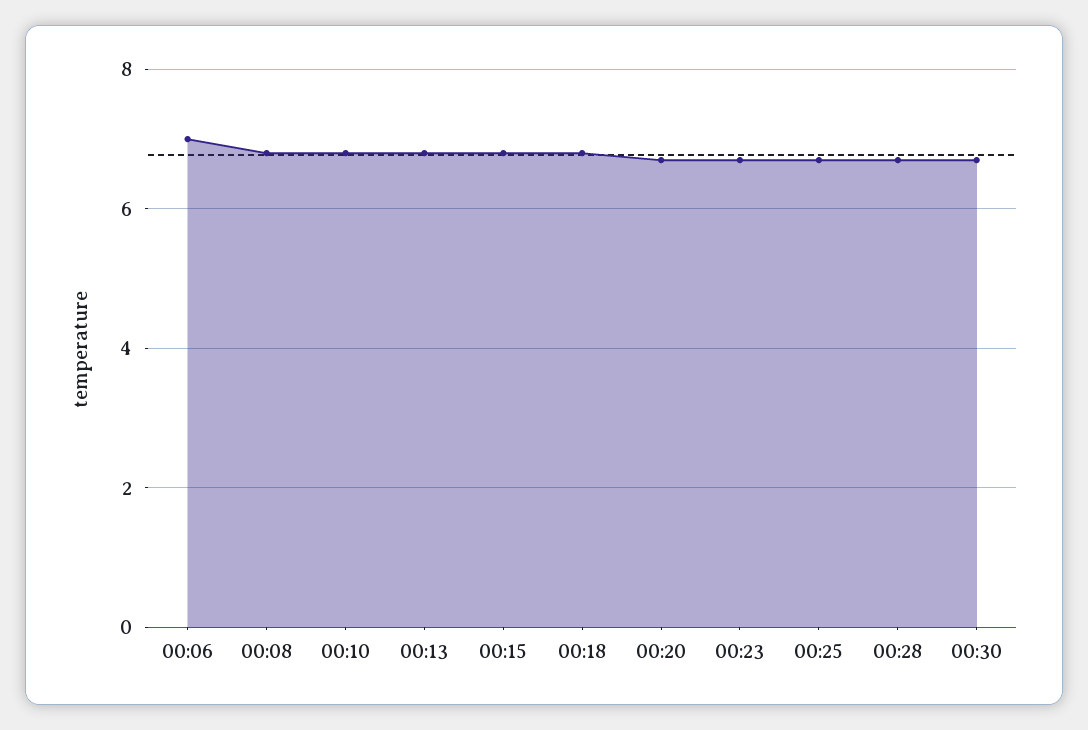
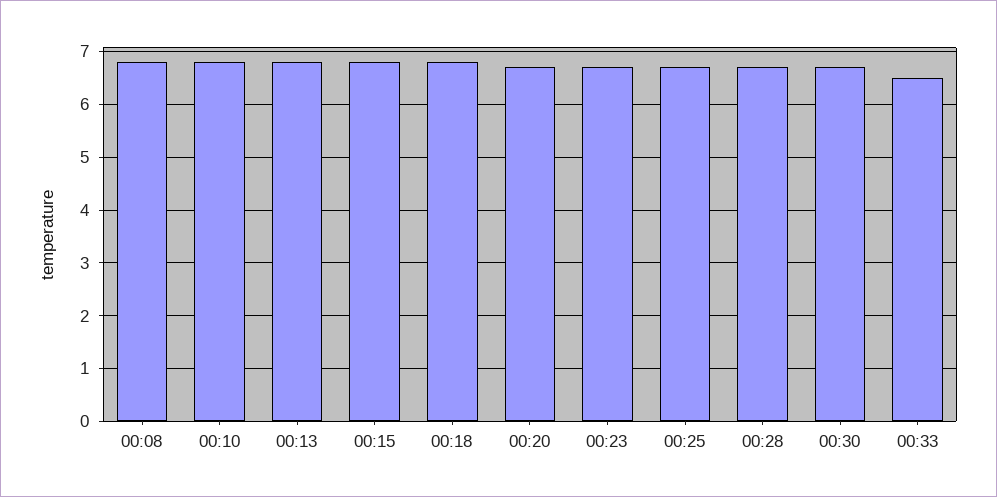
00:06: 7 -> none
00:33: none -> 6.5

